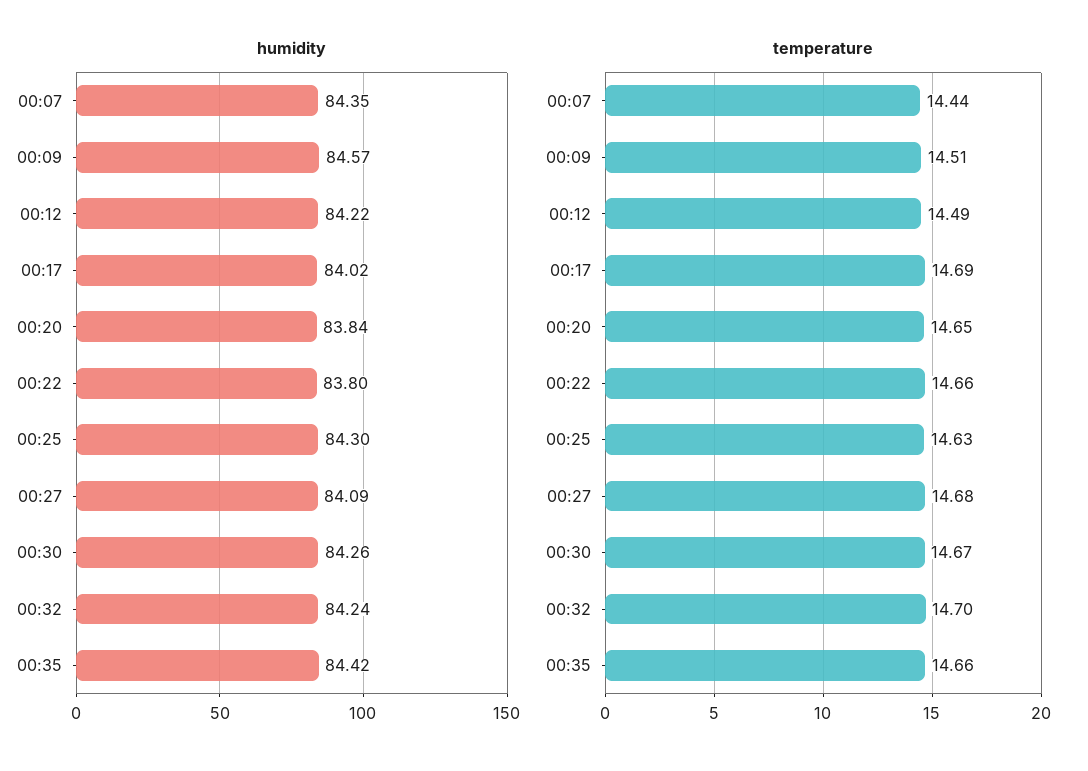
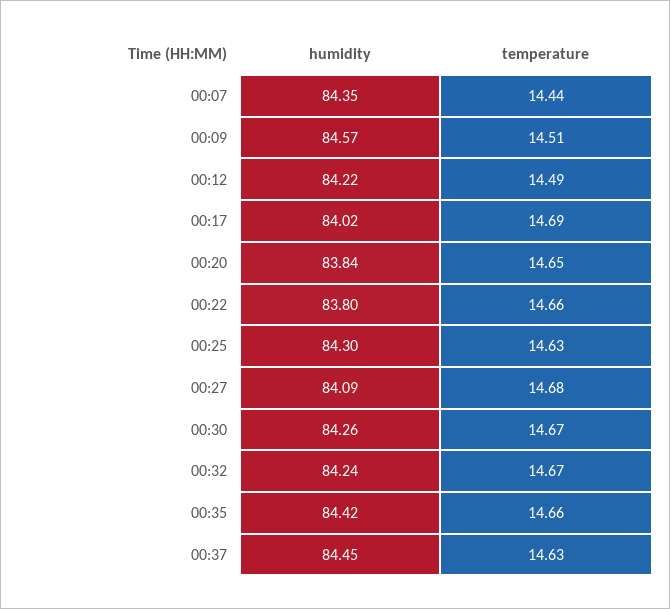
temperature, 00:32: 14.7 -> 14.67
humidity, 00:37: none -> 84.45
temperature, 00:37: none -> 14.63

